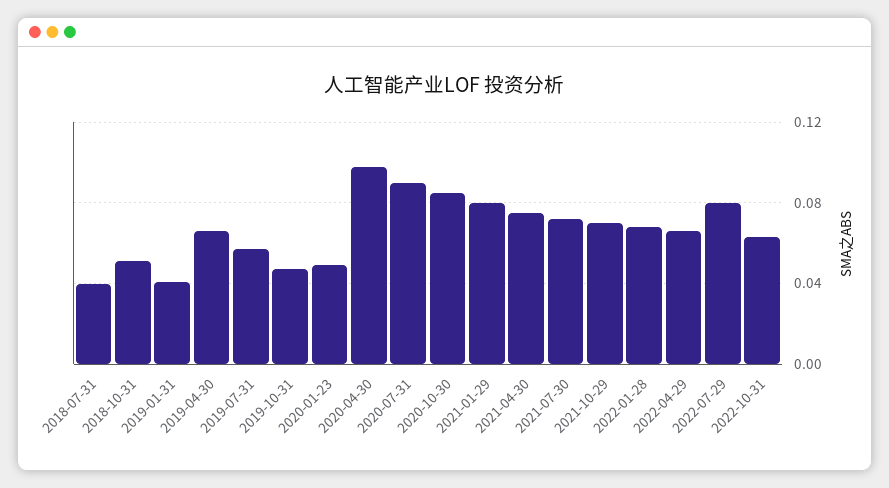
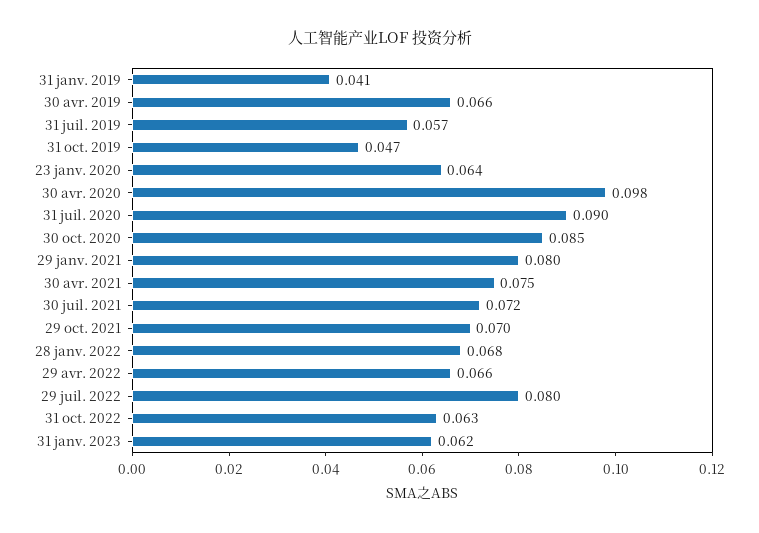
2018-07-31: 0.04 -> none
2018-10-31: 0.05 -> none
2020-01-23: 0.05 -> 0.064
31 janv. 2023: none -> 0.062

